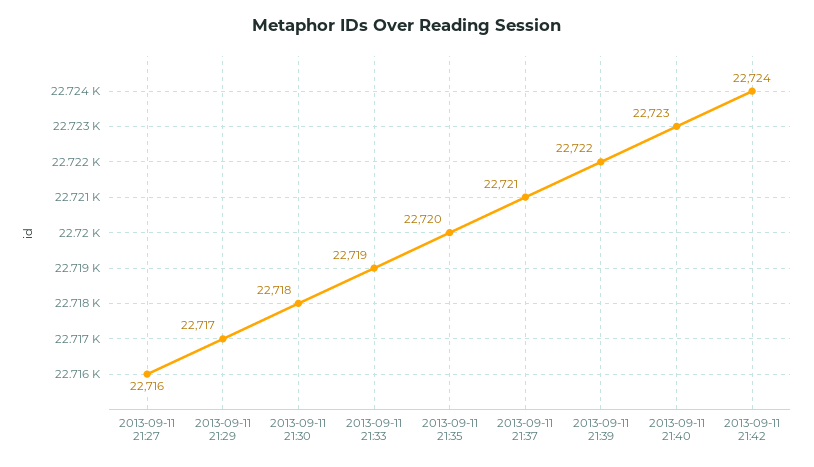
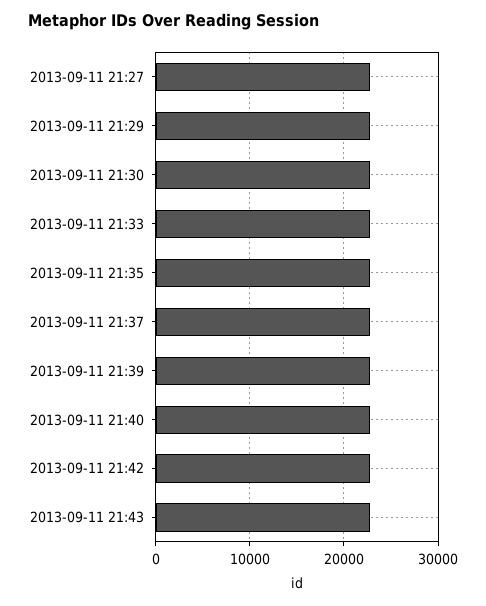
2013-09-11 21:43: none -> 23000

